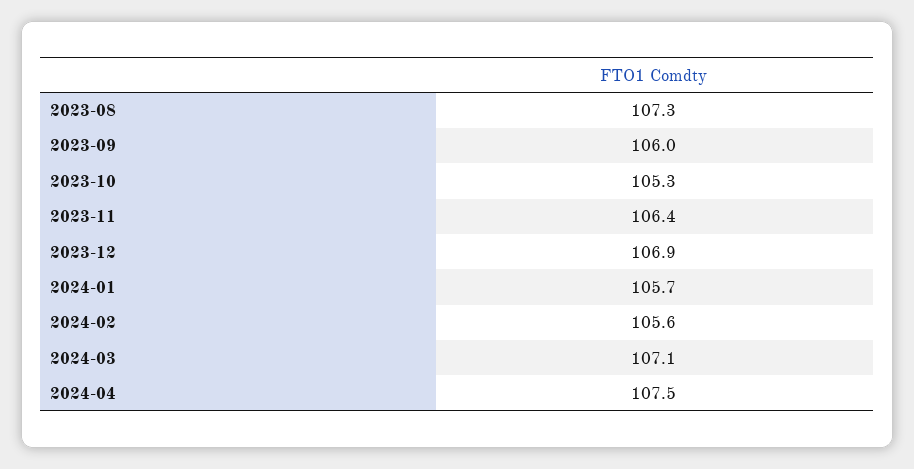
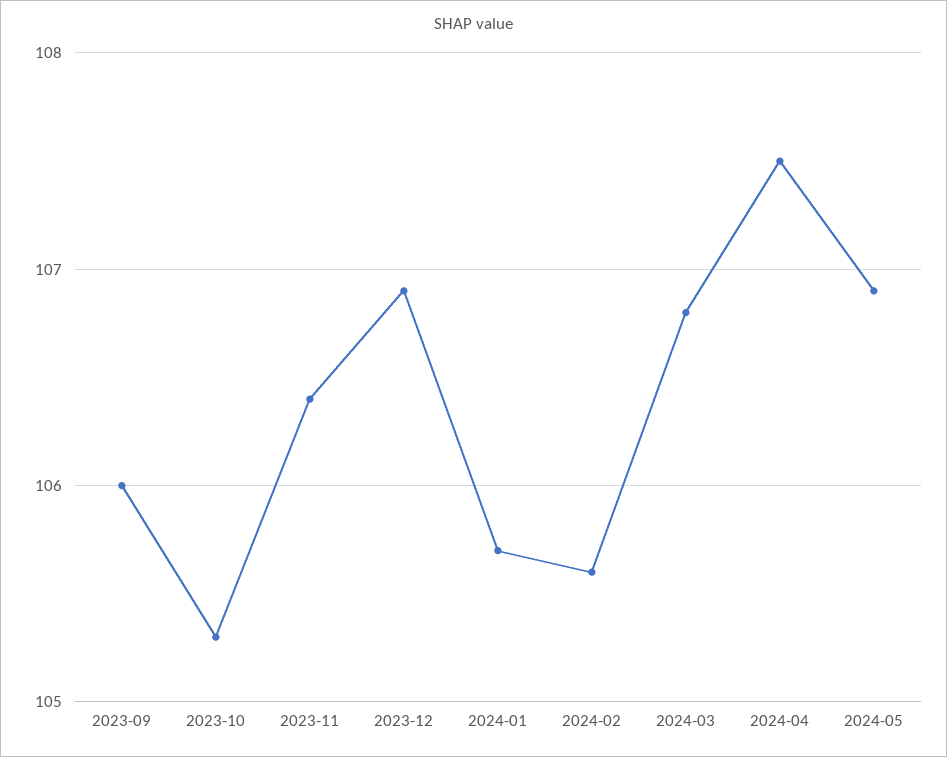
2023-08: 107.3 -> none
2024-03: 107.1 -> 106.8
2024-05: none -> 106.9

